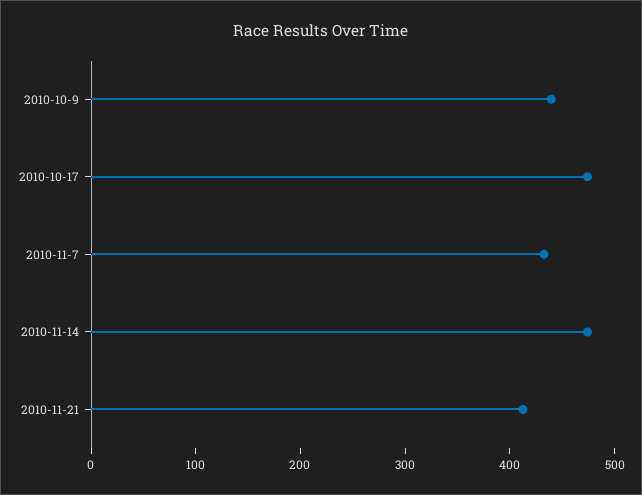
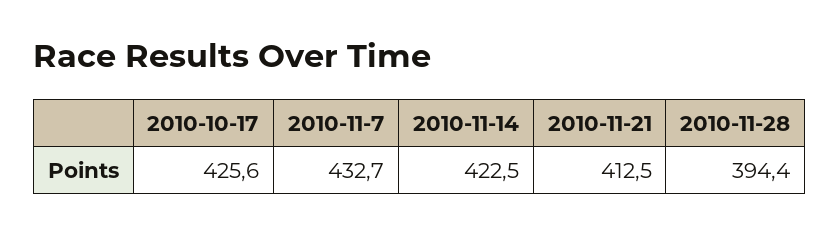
2010-10-9: 440 -> none
2010-10-17: 480 -> 425.6
2010-11-14: 480 -> 422.5
2010-11-28: none -> 394.4

